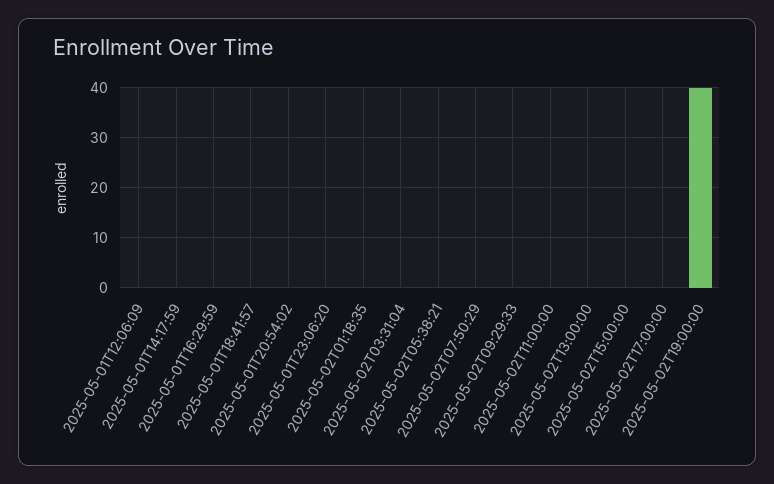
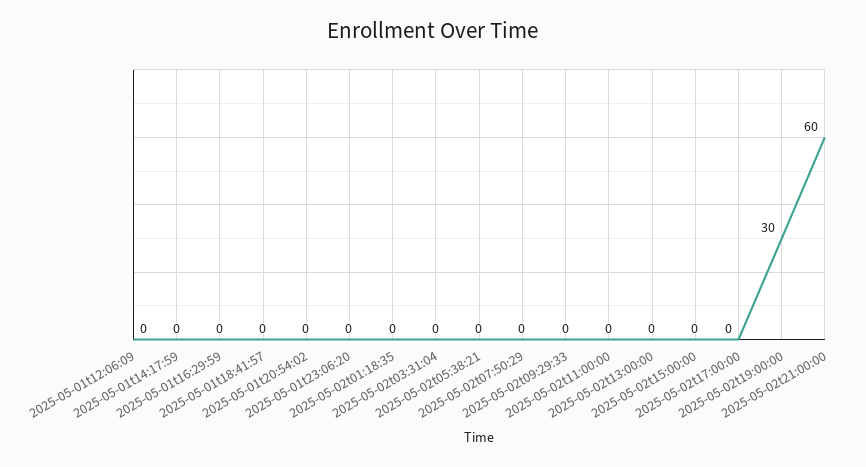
2025-05-02T19:00:00: 40 -> 30
2025-05-02t21:00:00: none -> 60

